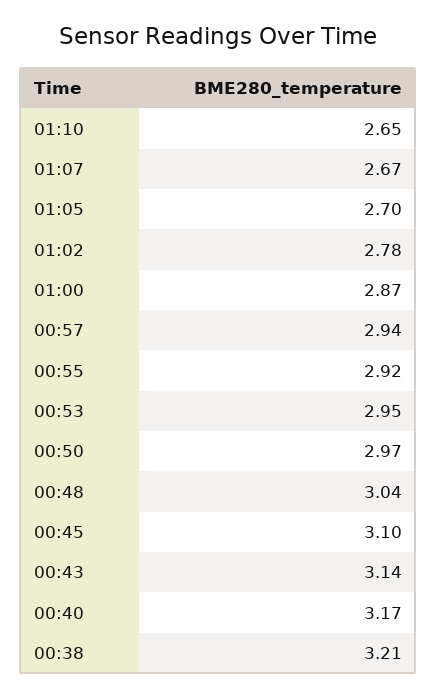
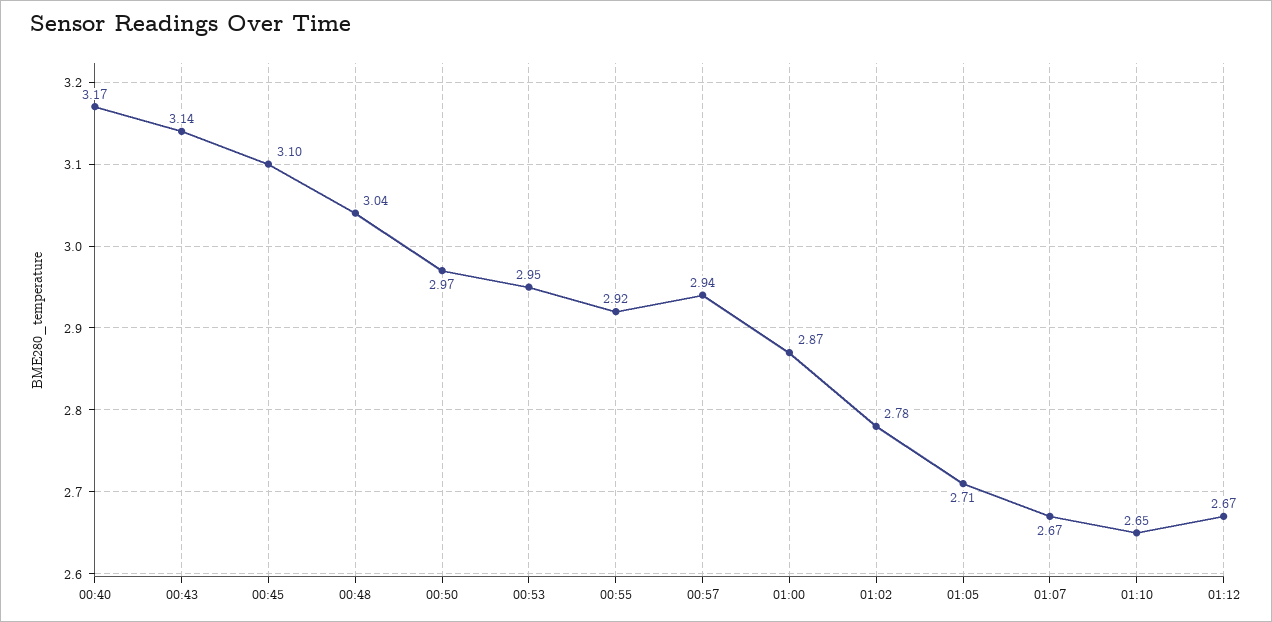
01:05: 2.7 -> 2.71
00:38: 3.21 -> none
01:12: none -> 2.67

